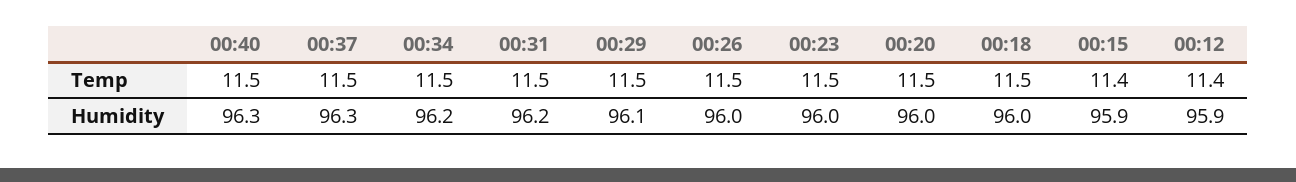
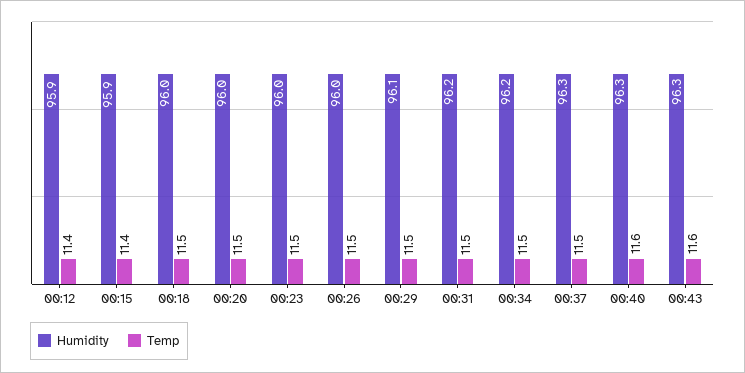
Temp, 00:40: 11.5 -> 11.6
Humidity, 00:43: none -> 96.3
Temp, 00:43: none -> 11.6

